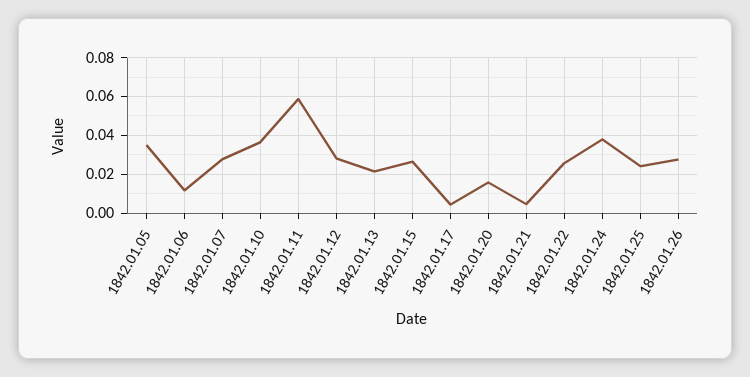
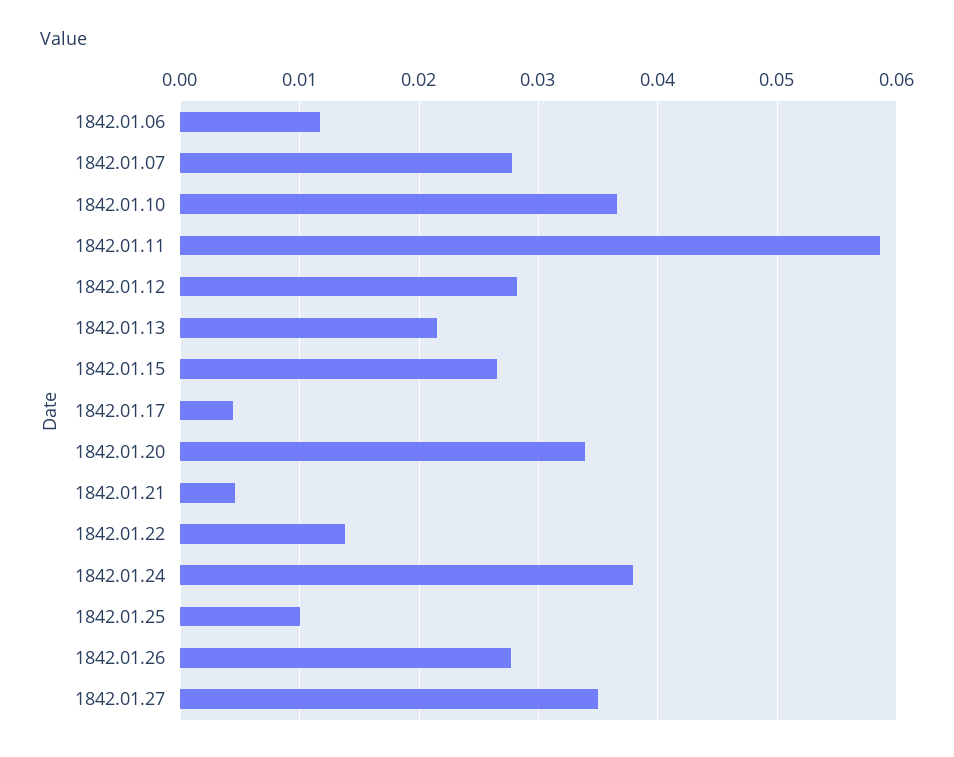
1842.01.05: 0.035 -> none
1842.01.20: 0.015 -> 0.034
1842.01.22: 0.025 -> 0.014
1842.01.25: 0.025 -> 0.01
1842.01.27: none -> 0.035

